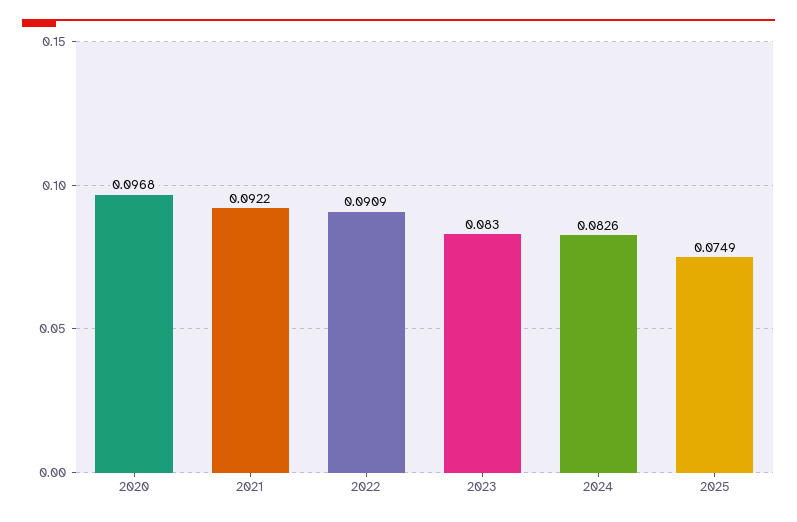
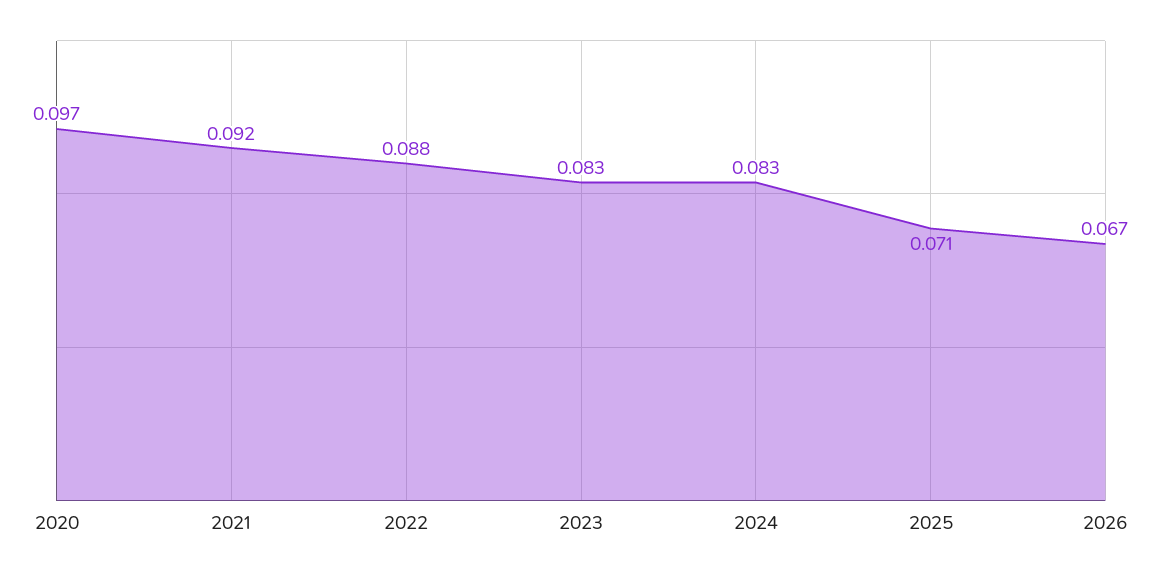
2022: 0.0909 -> 0.088
2025: 0.0749 -> 0.071
2026: none -> 0.067

